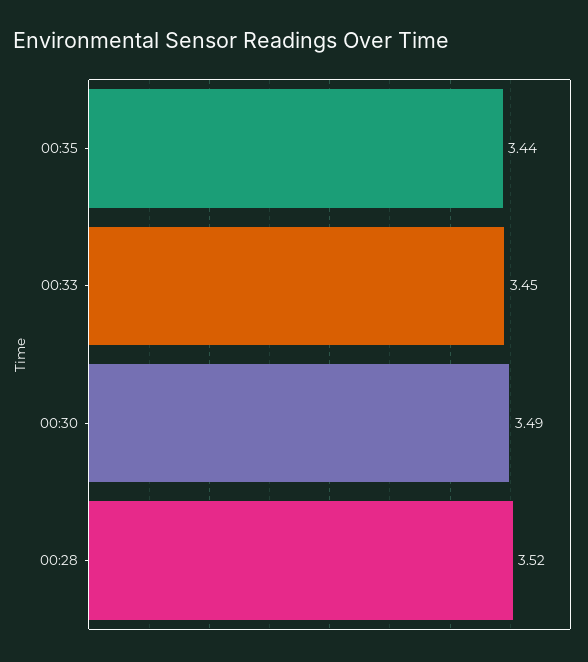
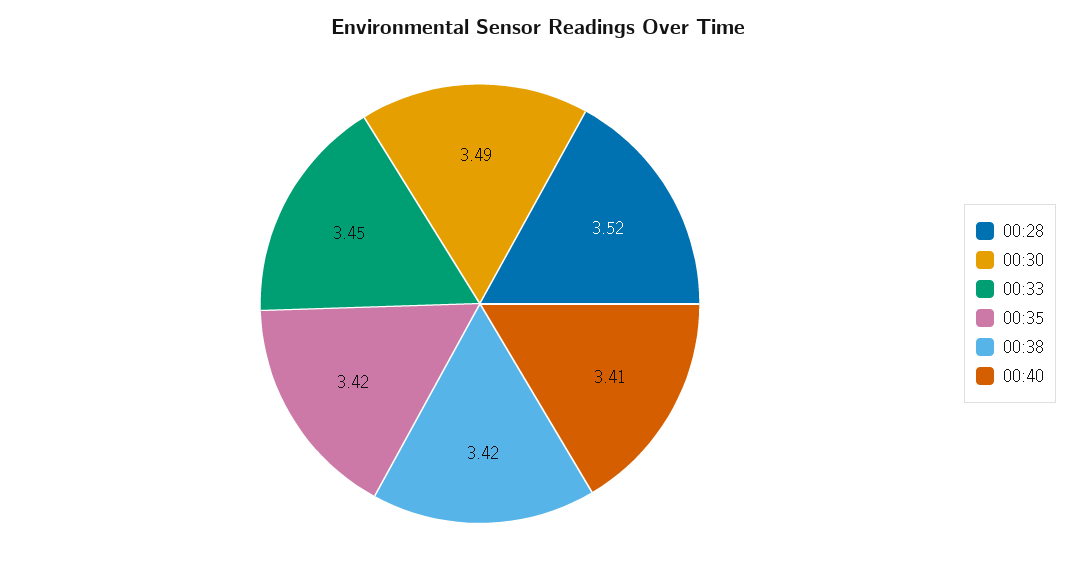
00:35: 3.44 -> 3.42
00:38: none -> 3.42
00:40: none -> 3.41

